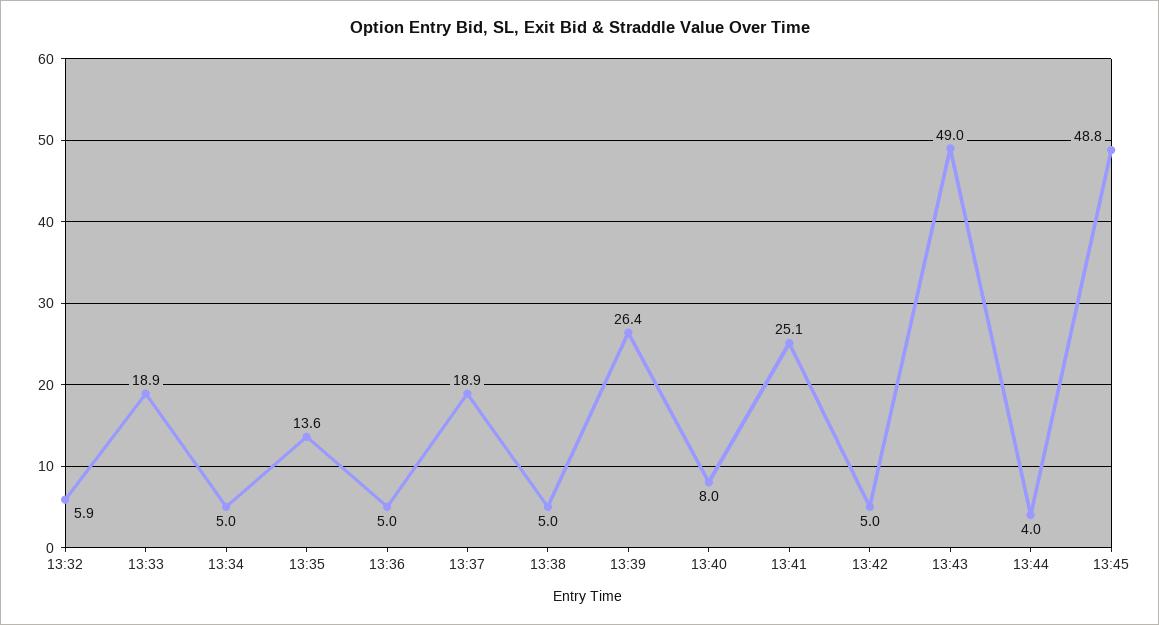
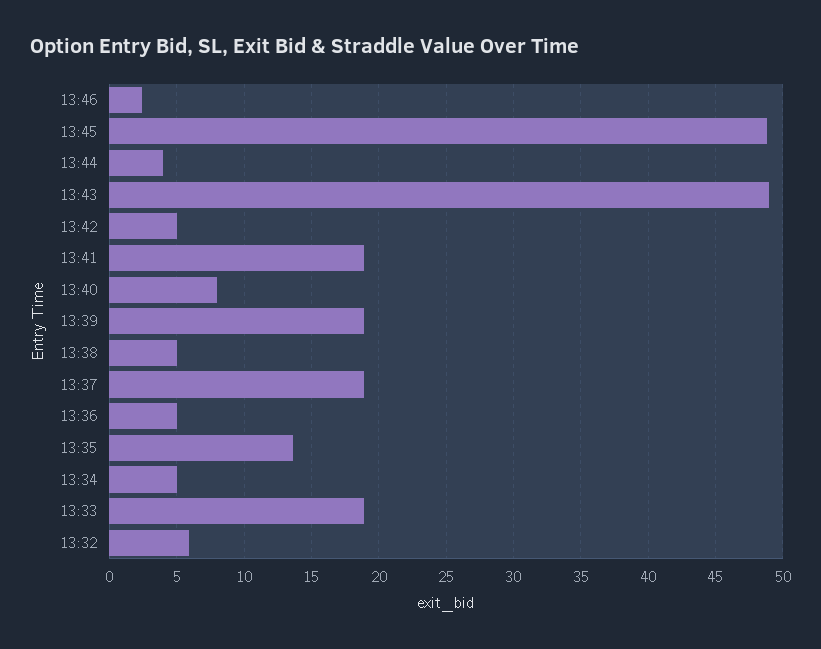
13:39: 26.4 -> 19
13:41: 25.1 -> 19
13:46: none -> 2.5

